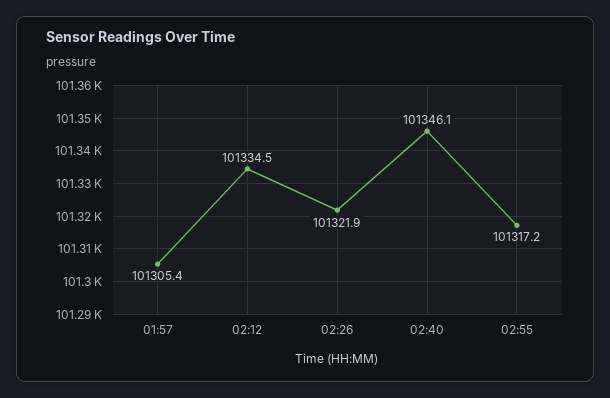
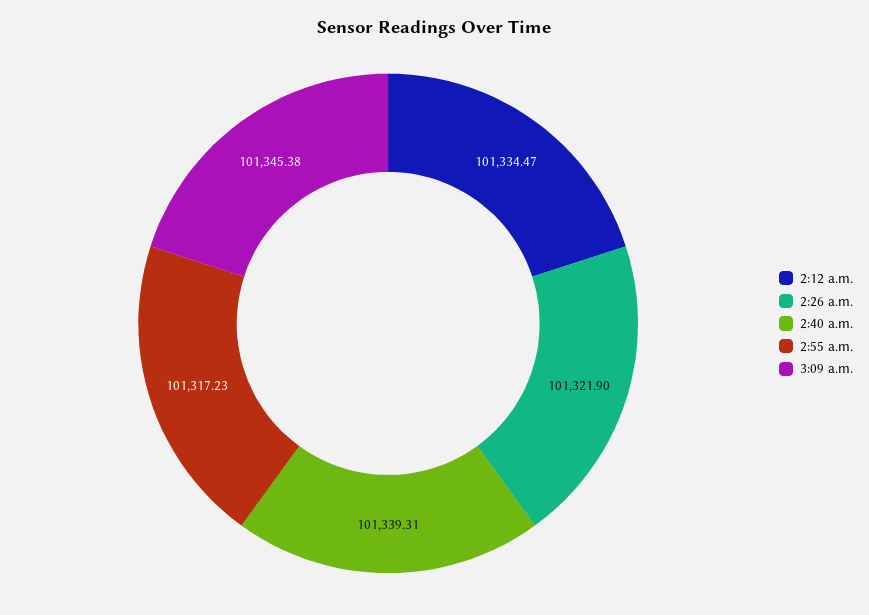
01:57: 101305.4 -> none
02:40: 101346.1 -> 101339.31
3:09 a.m.: none -> 101345.38

